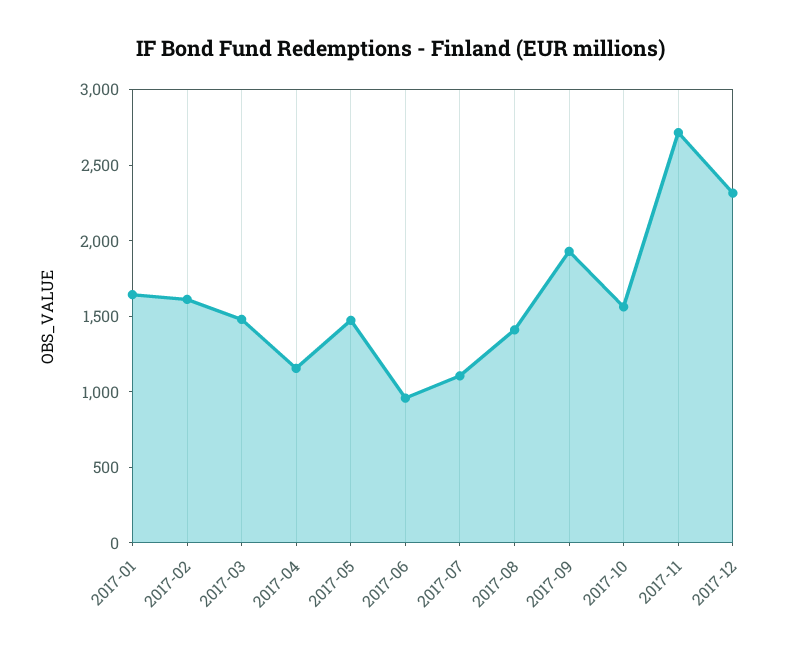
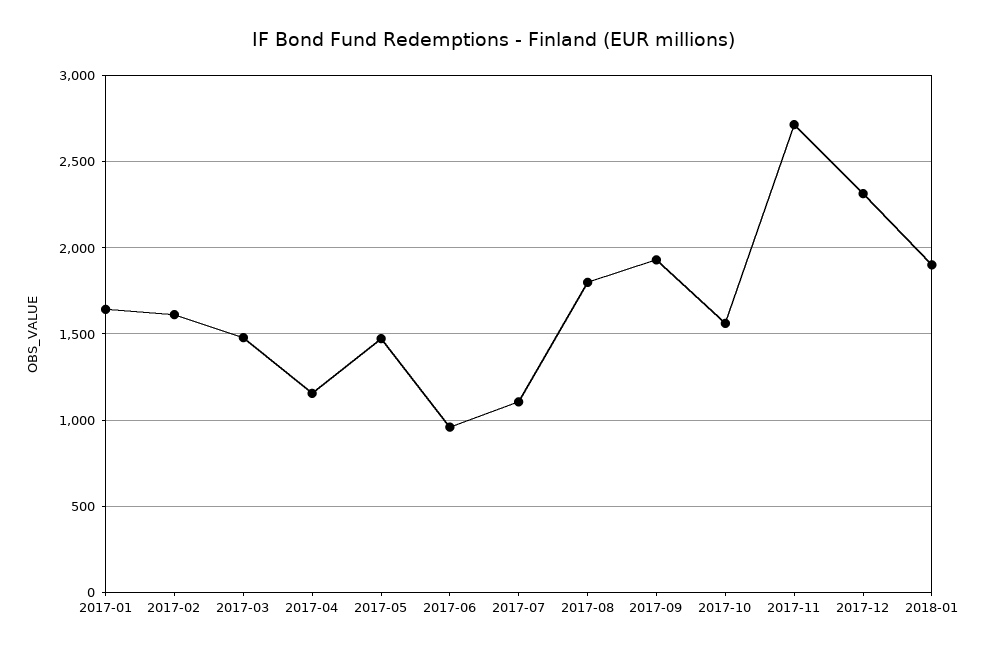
2017-08: 1400 -> 1800
2018-01: none -> 1900

